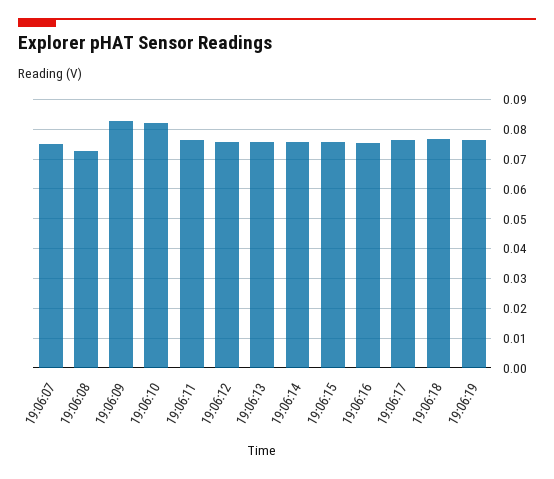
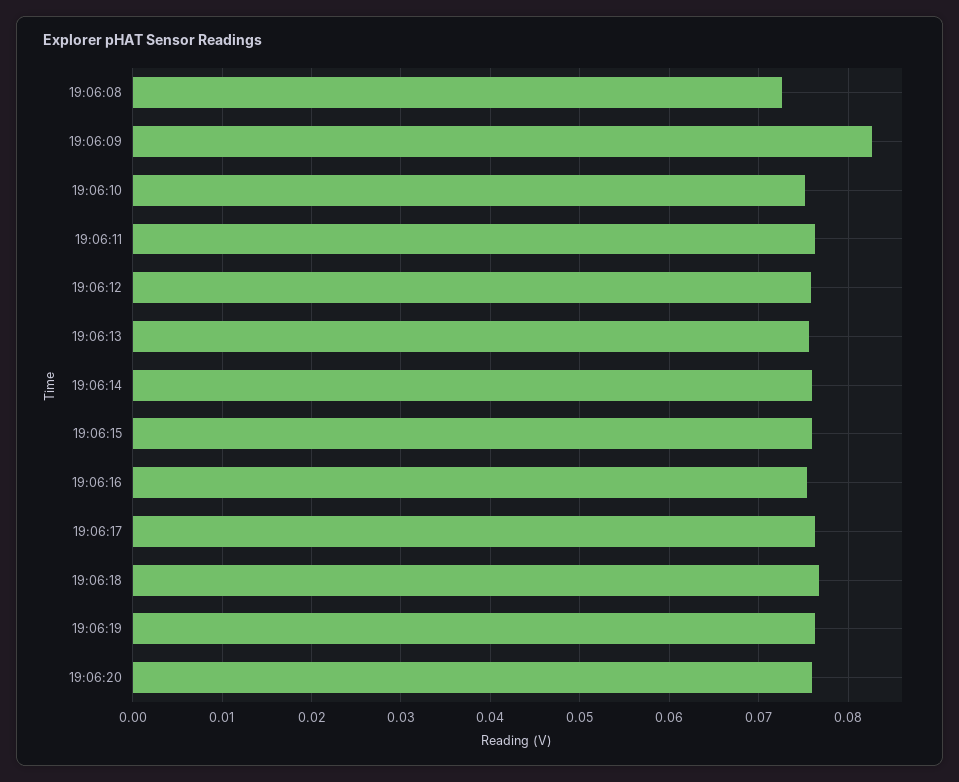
19:06:07: 0.075 -> none
19:06:10: 0.0825 -> 0.075
19:06:20: none -> 0.076

